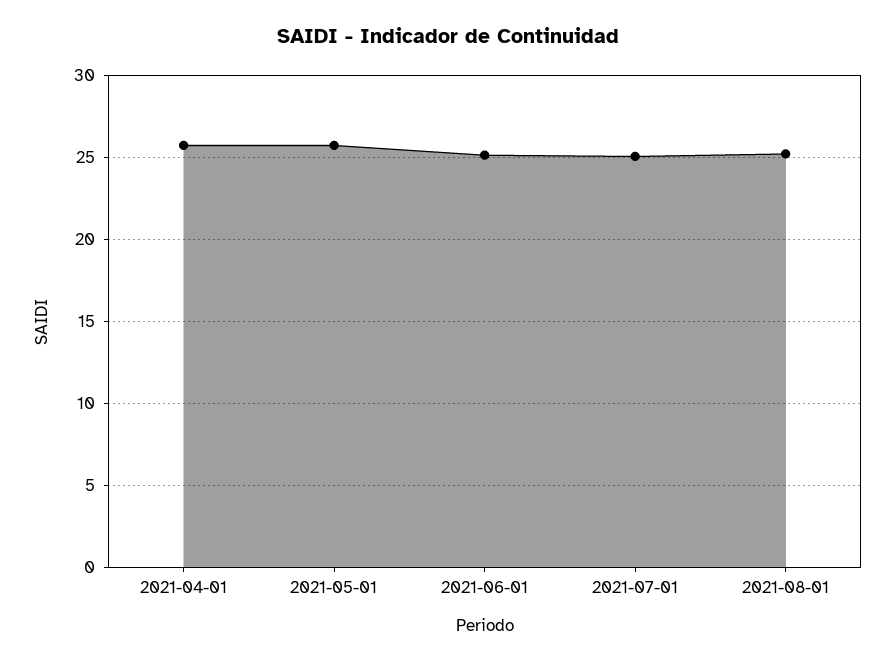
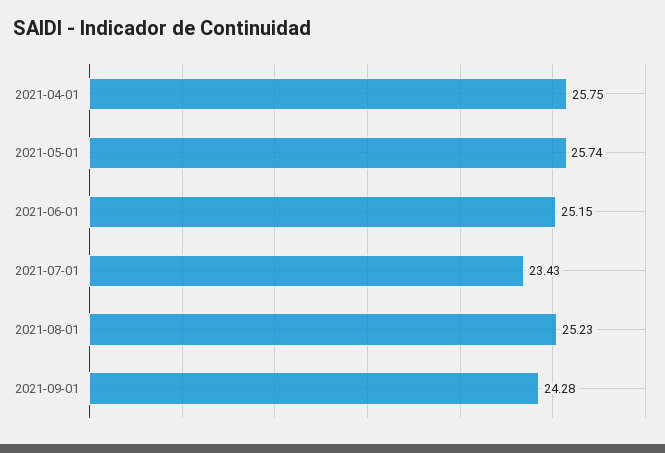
2021-07-01: 25 -> 23.43
2021-09-01: none -> 24.28

